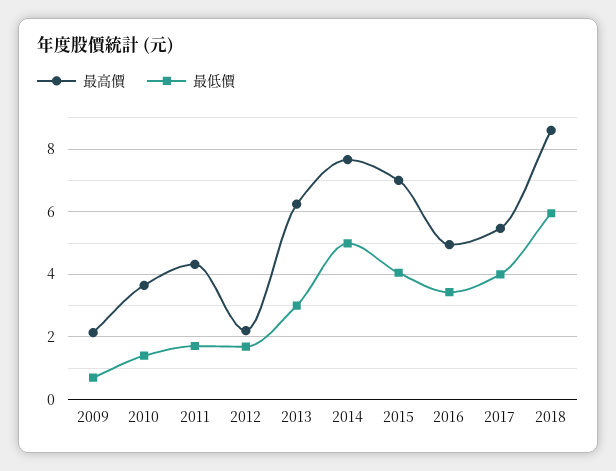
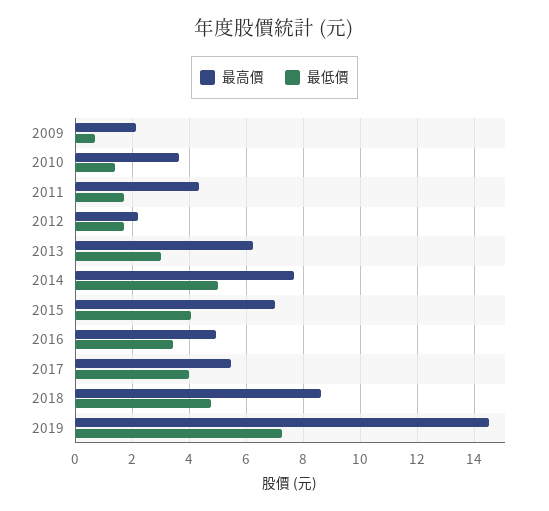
最低價, 2018: 6 -> 4.75
最高價, 2019: none -> 14.5
最低價, 2019: none -> 7.25

